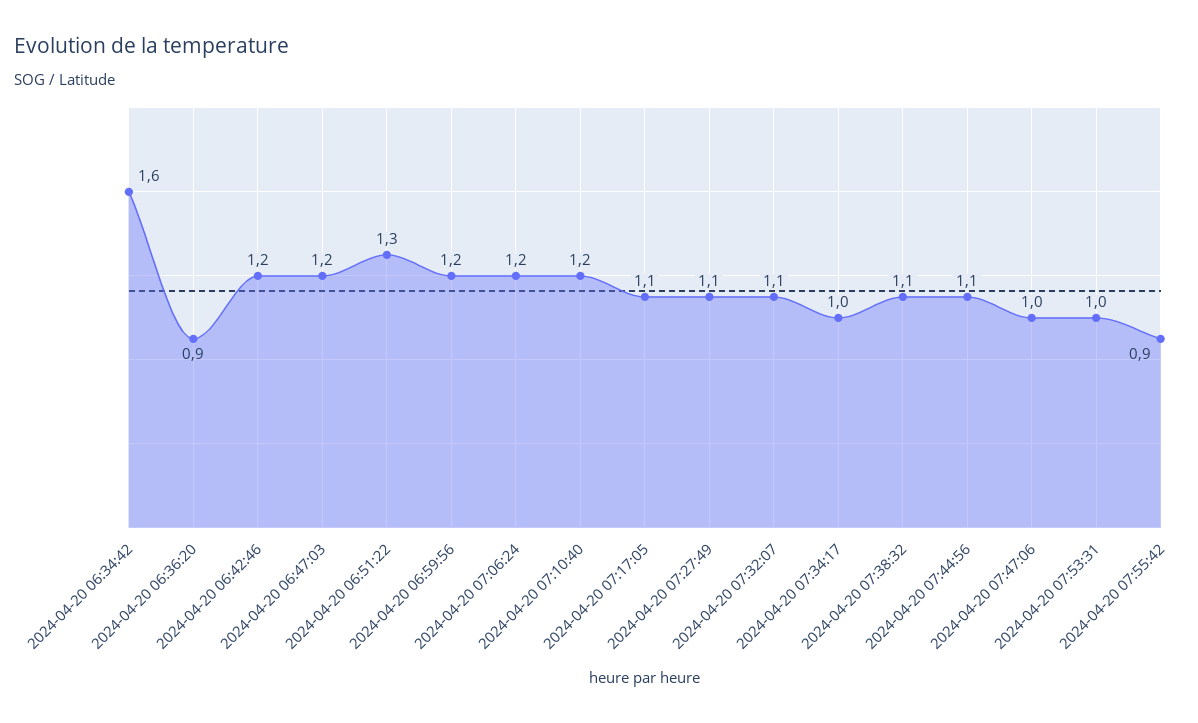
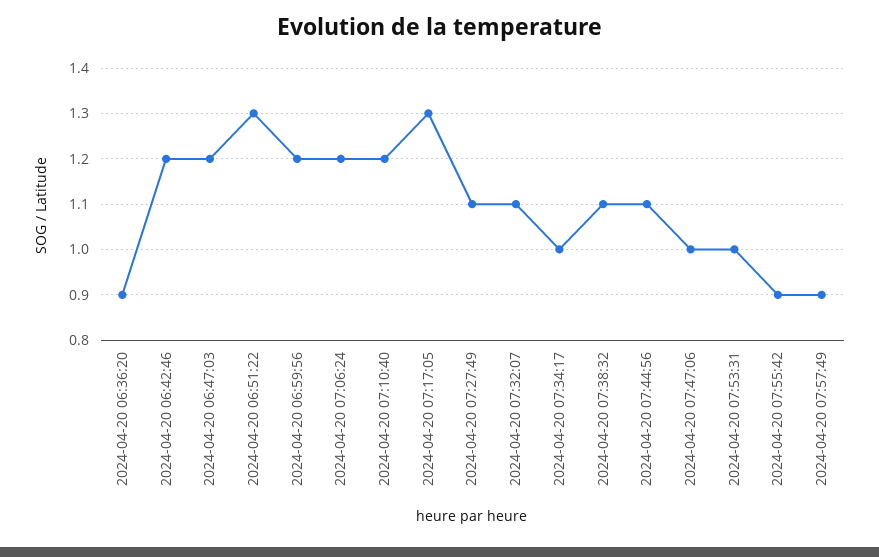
2024-04-20 06:34:42: 1.6 -> none
2024-04-20 07:17:05: 1.1 -> 1.3
2024-04-20 07:57:49: none -> 0.9

